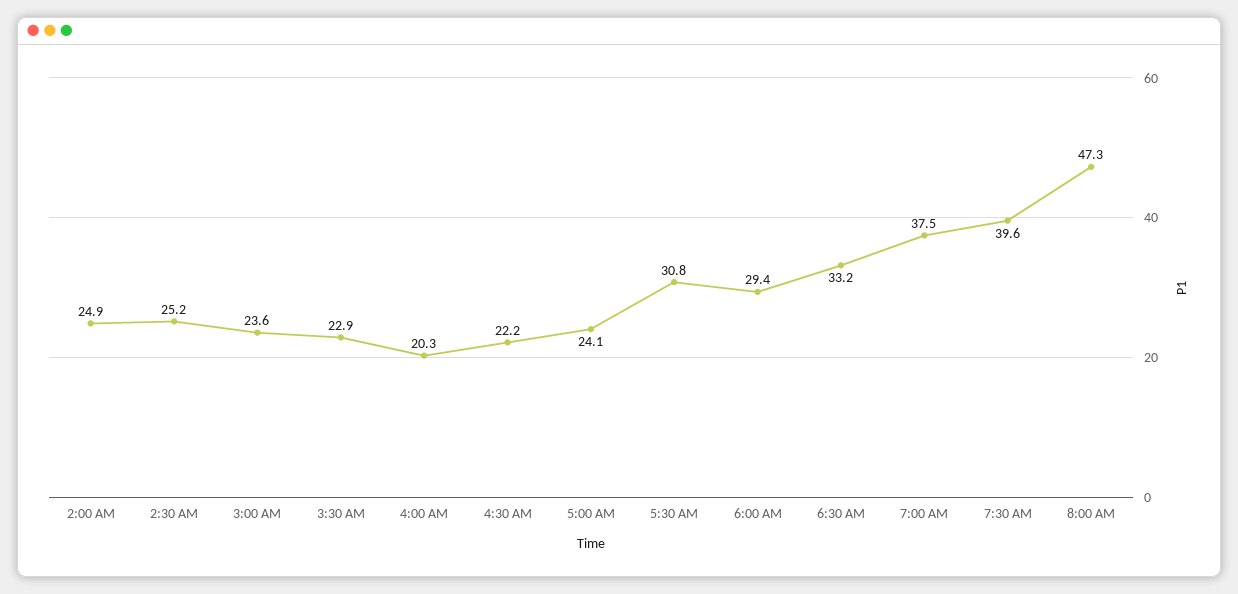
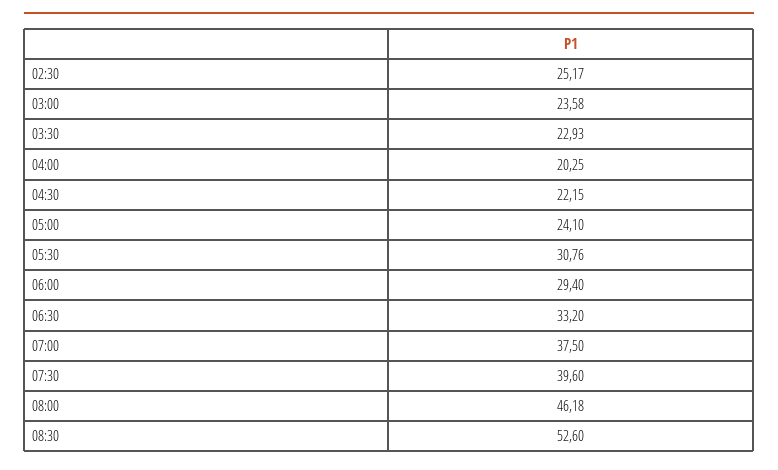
2:00 AM: 24.9 -> none
8:00 AM: 47.3 -> 46.18
08:30: none -> 52.6

